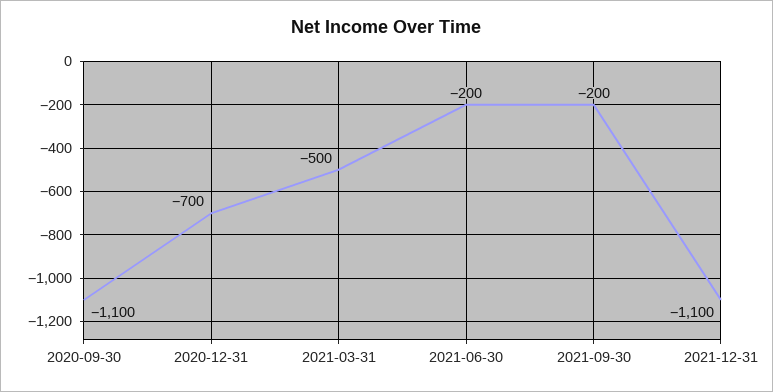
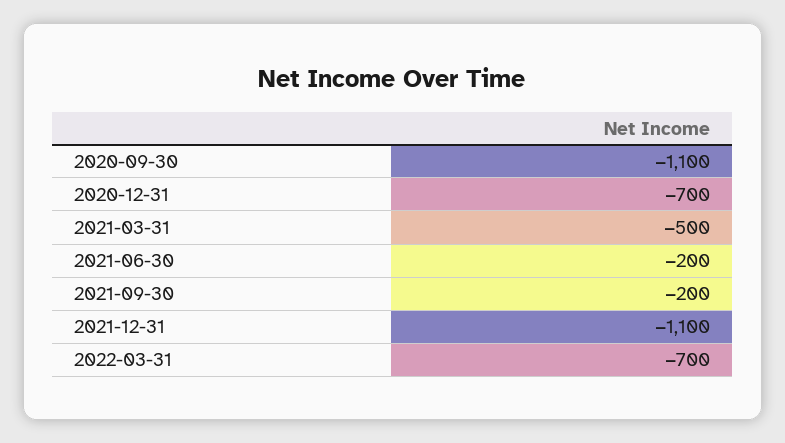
2022-03-31: none -> -700

